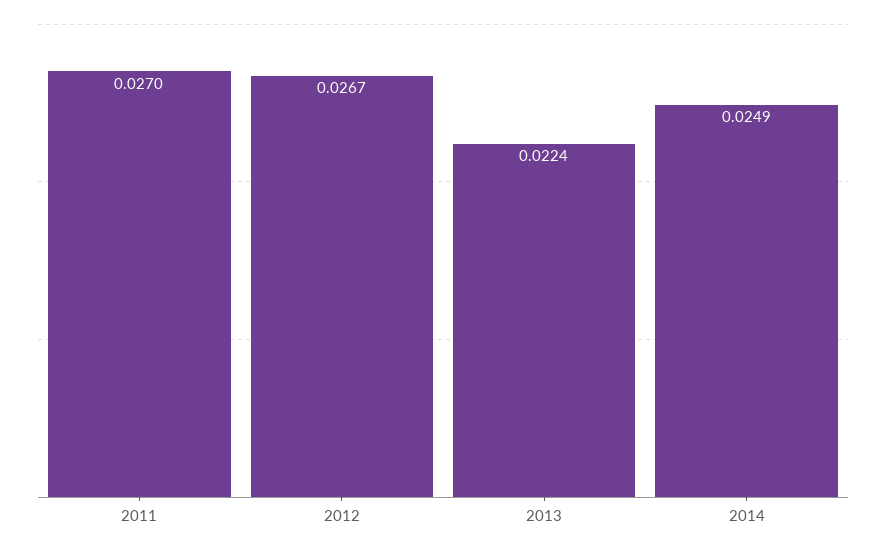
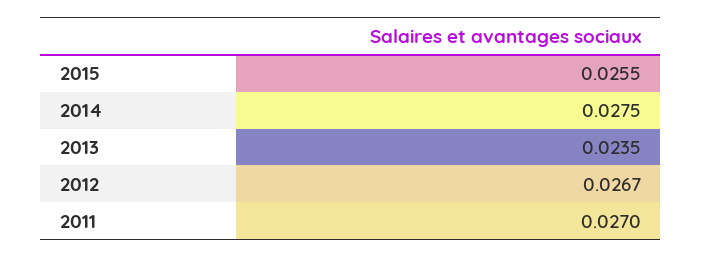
2013: 0.0224 -> 0.0235
2014: 0.0249 -> 0.0275
2015: none -> 0.0255

